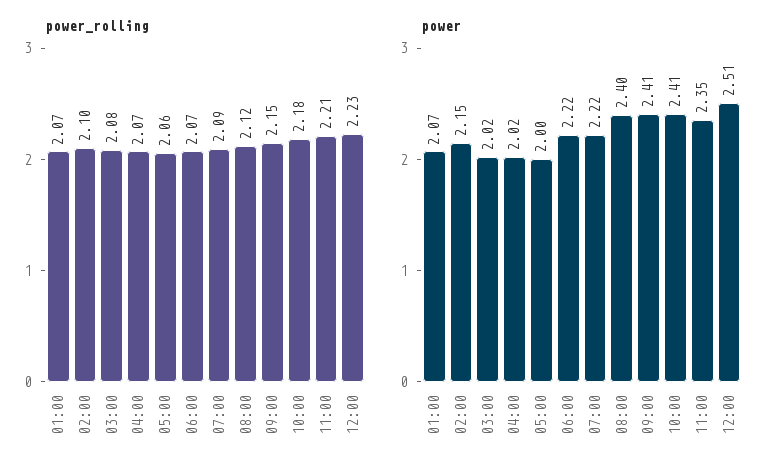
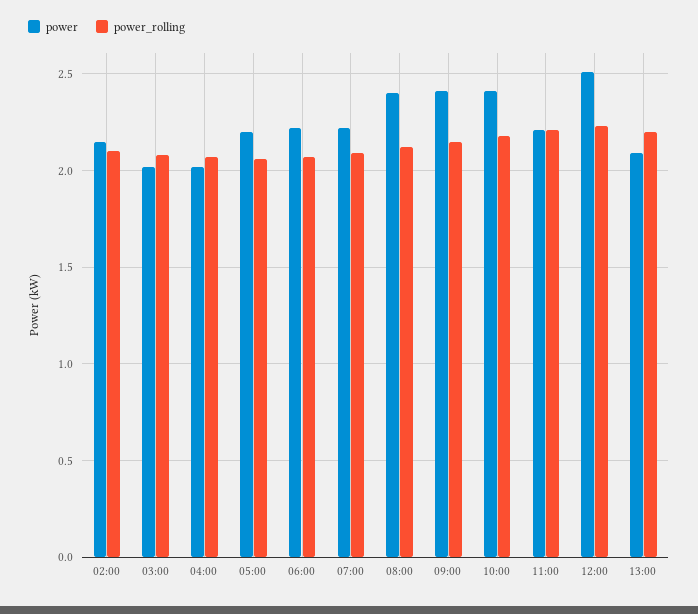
power_rolling, 01:00: 2.07 -> none
power, 01:00: 2.07 -> none
power, 05:00: 2 -> 2.2
power, 11:00: 2.35 -> 2.2
power, 13:00: none -> 2.1
power_rolling, 13:00: none -> 2.2

